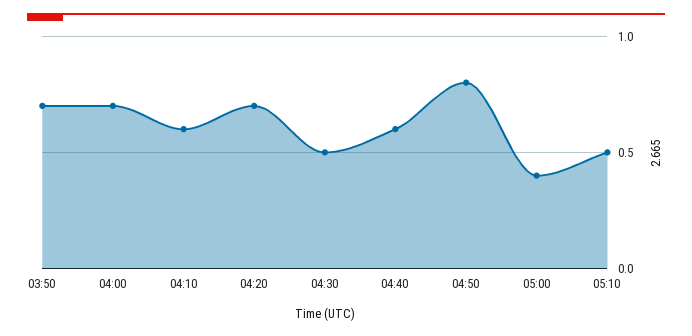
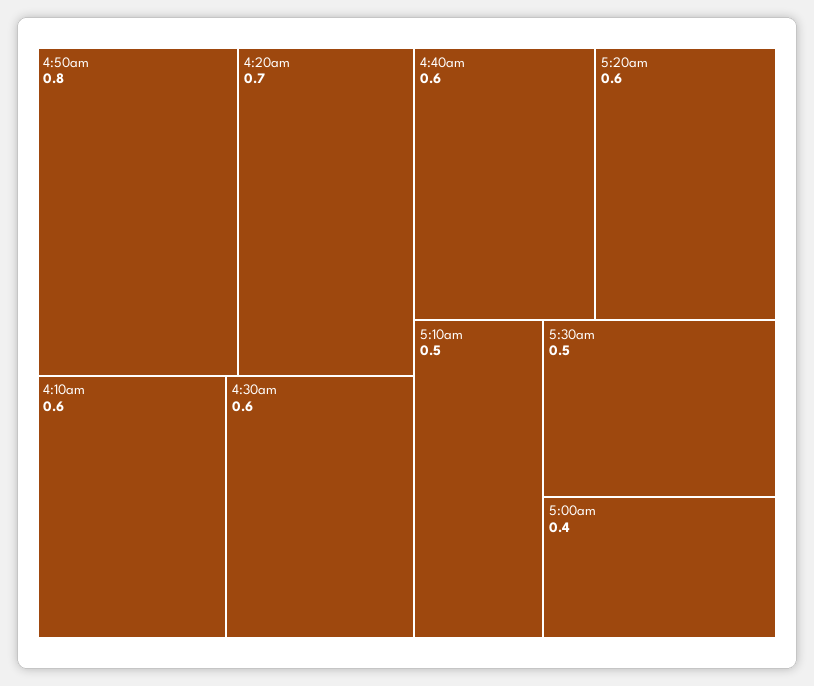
03:50: 0.7 -> none
04:00: 0.7 -> none
04:30: 0.5 -> 0.6
5:20am: none -> 0.6
5:30am: none -> 0.5

